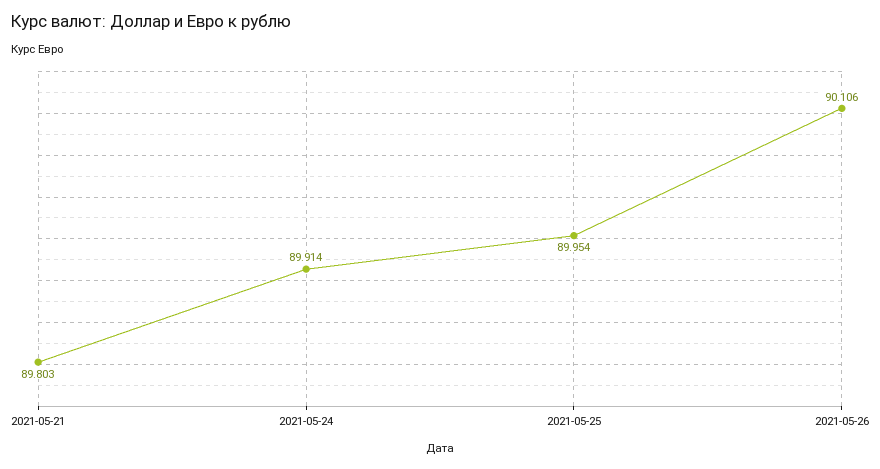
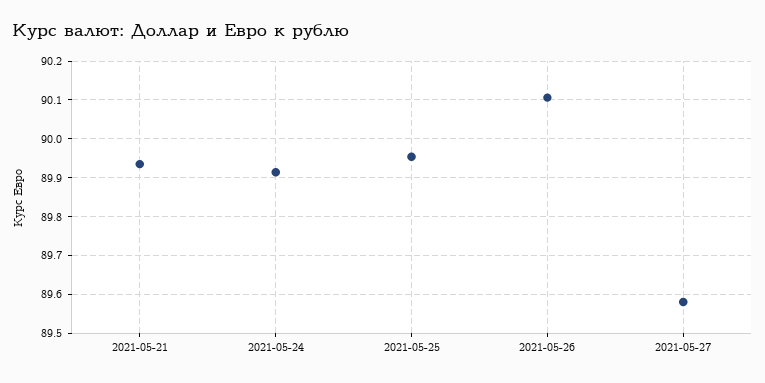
2021-05-21: 89.803 -> 89.94
2021-05-27: none -> 89.58

